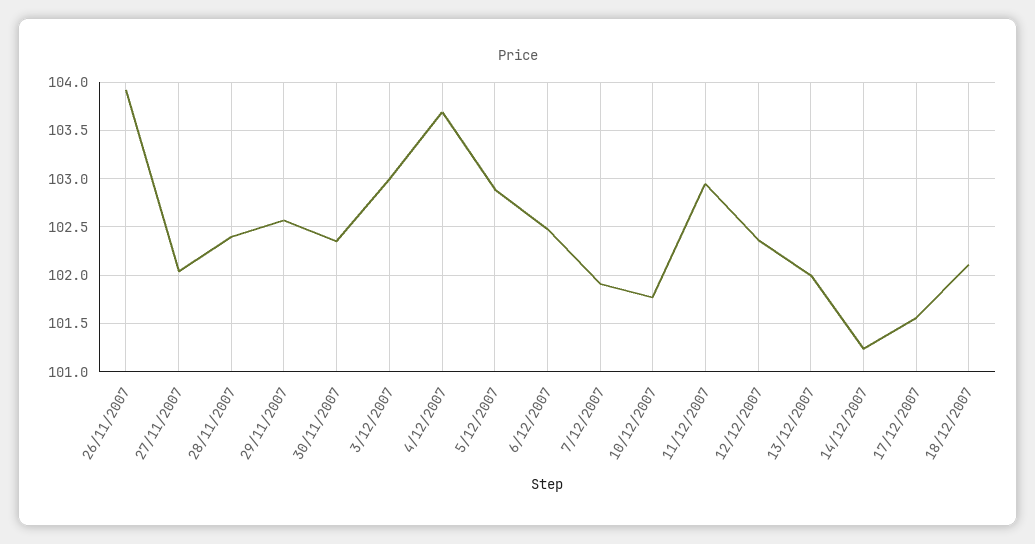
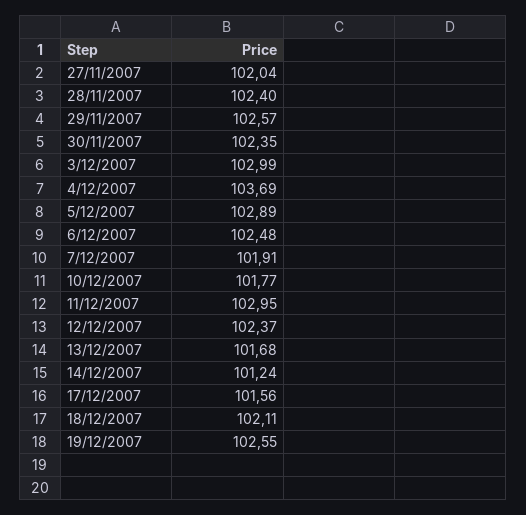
26/11/2007: 103.9 -> none
13/12/2007: 102 -> 101.68
19/12/2007: none -> 102.55

